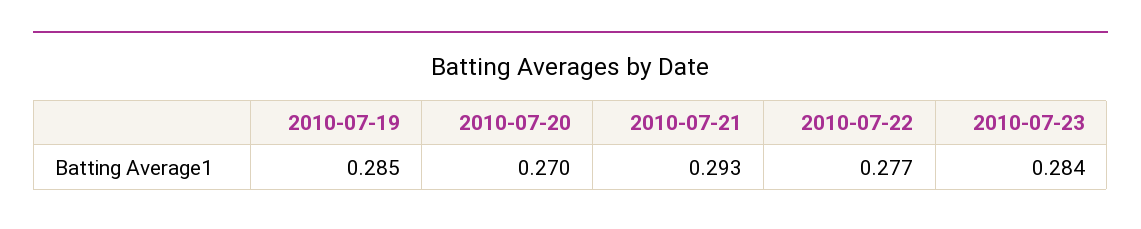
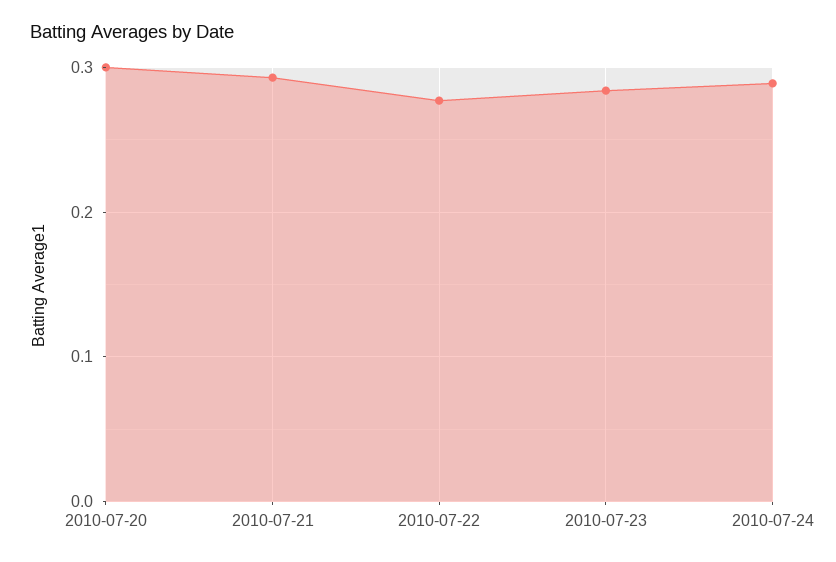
2010-07-19: 0.285 -> none
2010-07-20: 0.27 -> 0.3
2010-07-24: none -> 0.29

